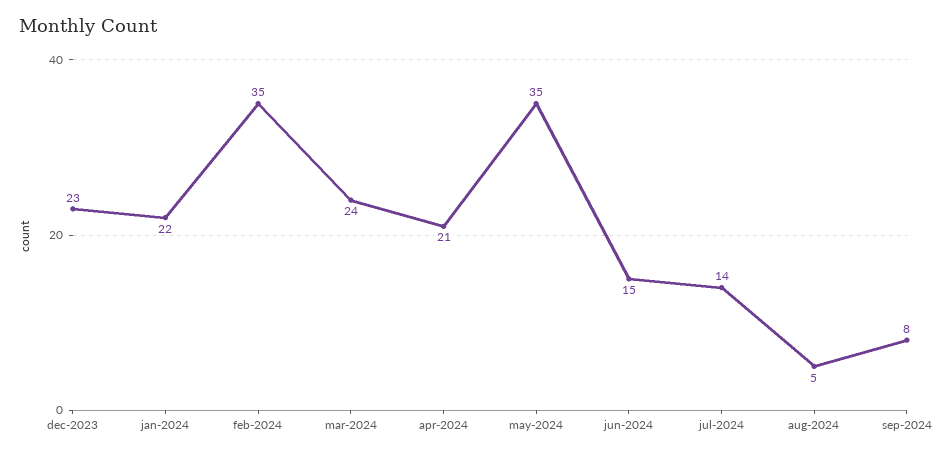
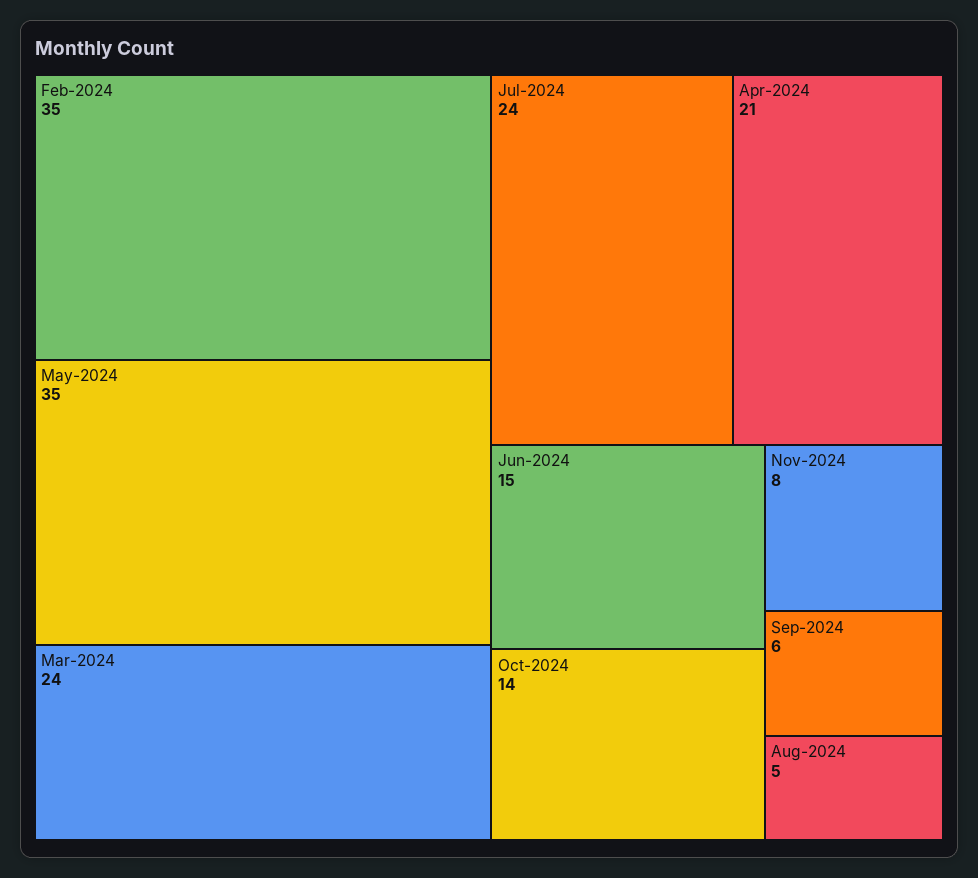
dec-2023: 23 -> none
jan-2024: 22 -> none
jul-2024: 14 -> 24
sep-2024: 8 -> 6
Oct-2024: none -> 14
Nov-2024: none -> 8

